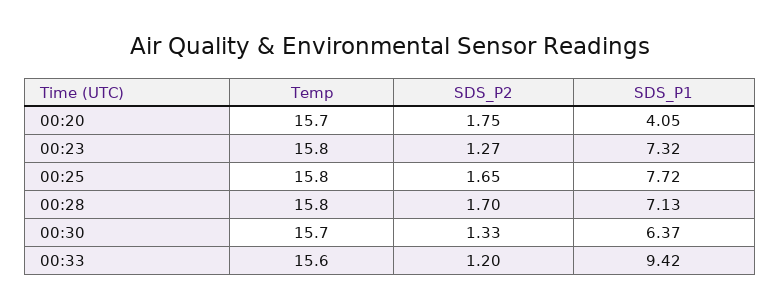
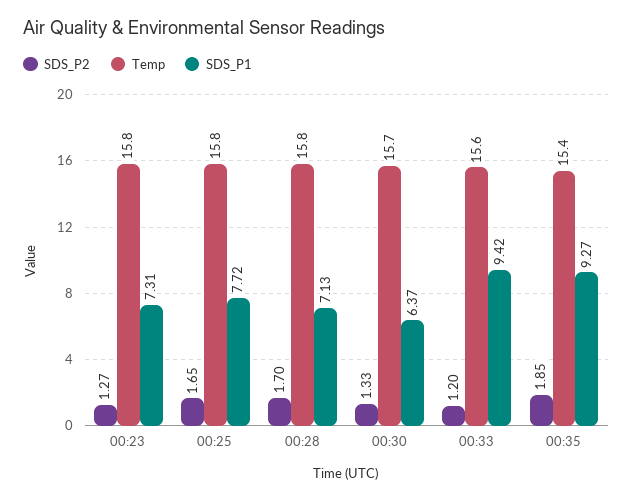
Temp, 00:20: 15.7 -> none
SDS_P2, 00:20: 1.75 -> none
SDS_P1, 00:20: 4.05 -> none
SDS_P1, 00:23: 7.32 -> 7.31
SDS_P2, 00:35: none -> 1.85
Temp, 00:35: none -> 15.4
SDS_P1, 00:35: none -> 9.27

